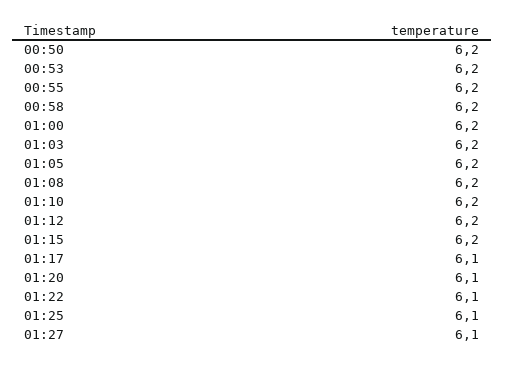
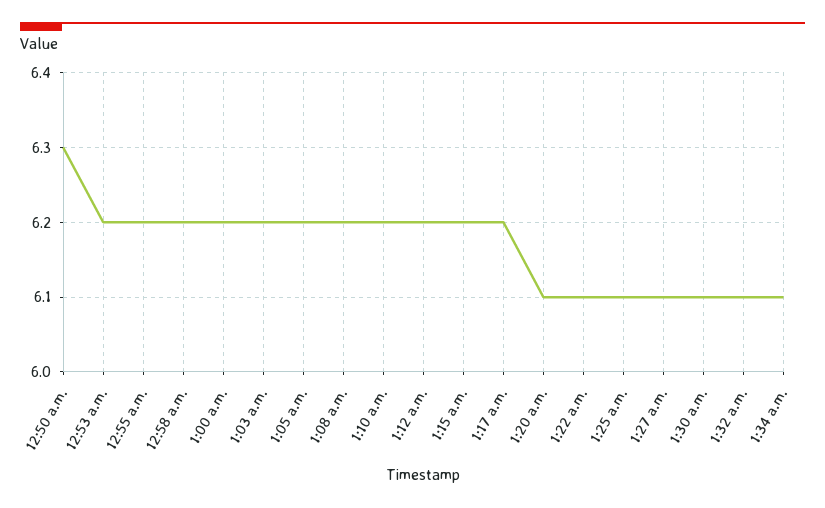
00:50: 6.2 -> 6.3
01:17: 6.1 -> 6.2
1:30 a.m.: none -> 6.1
1:32 a.m.: none -> 6.1
1:34 a.m.: none -> 6.1

